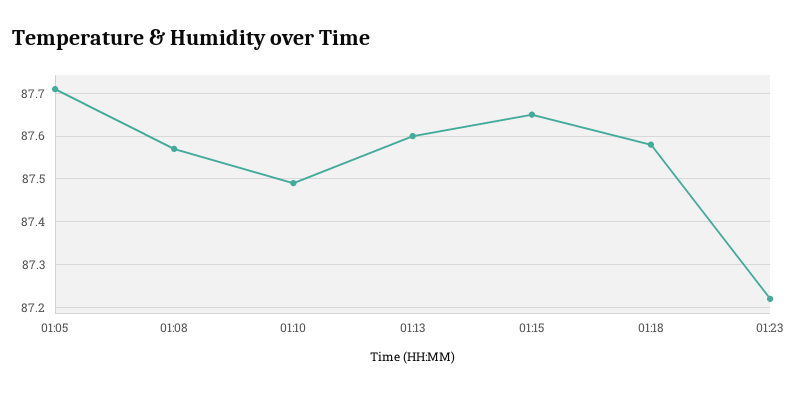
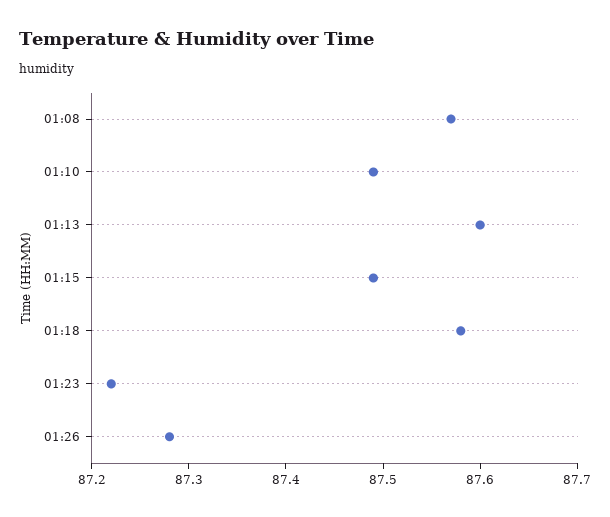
01:05: 87.7 -> none
01:15: 87.65 -> 87.49
01:26: none -> 87.28

